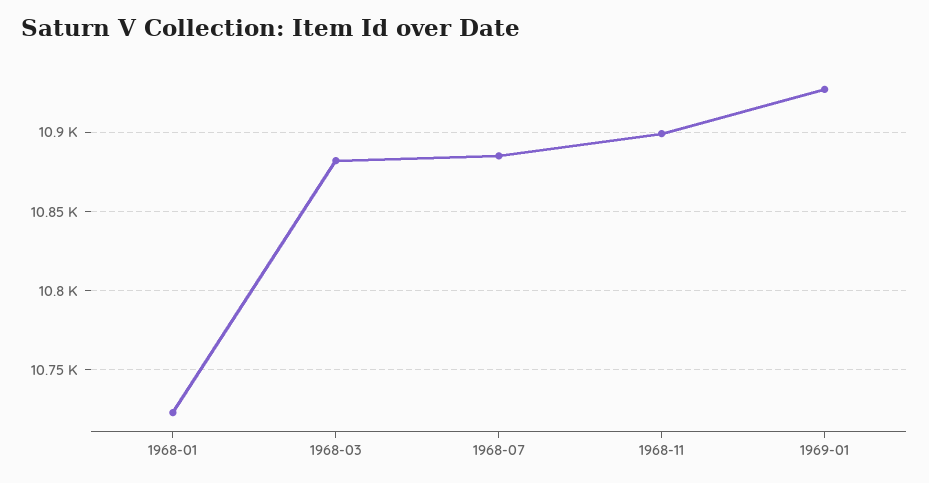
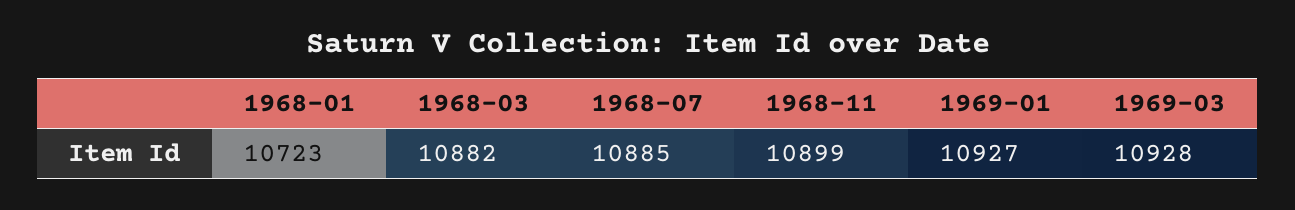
1969-03: none -> 10928

